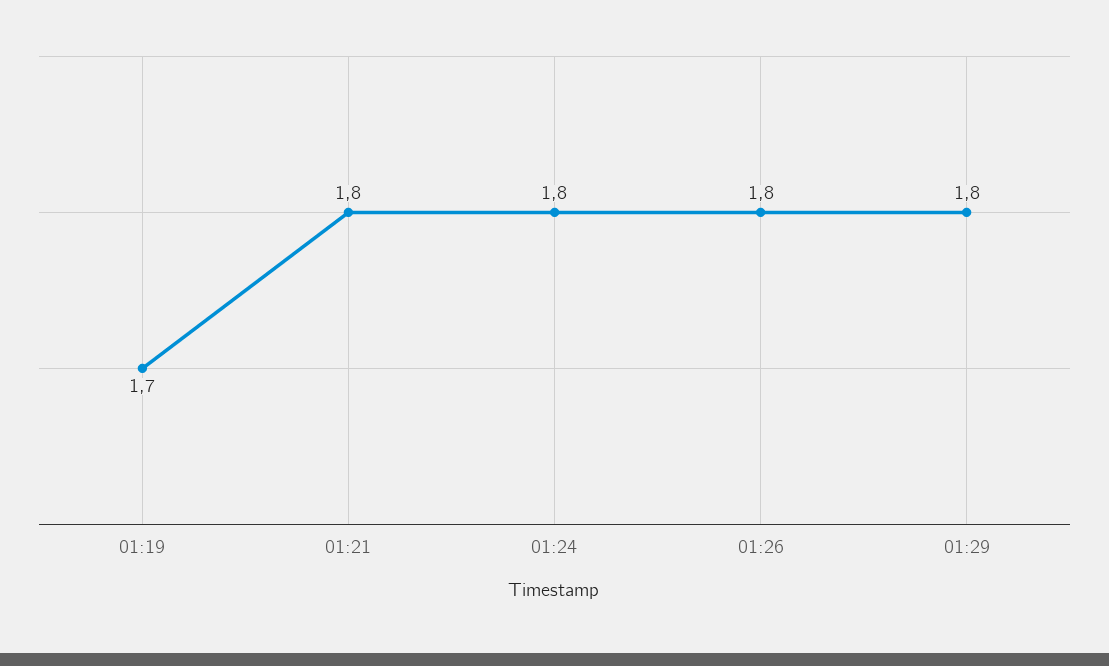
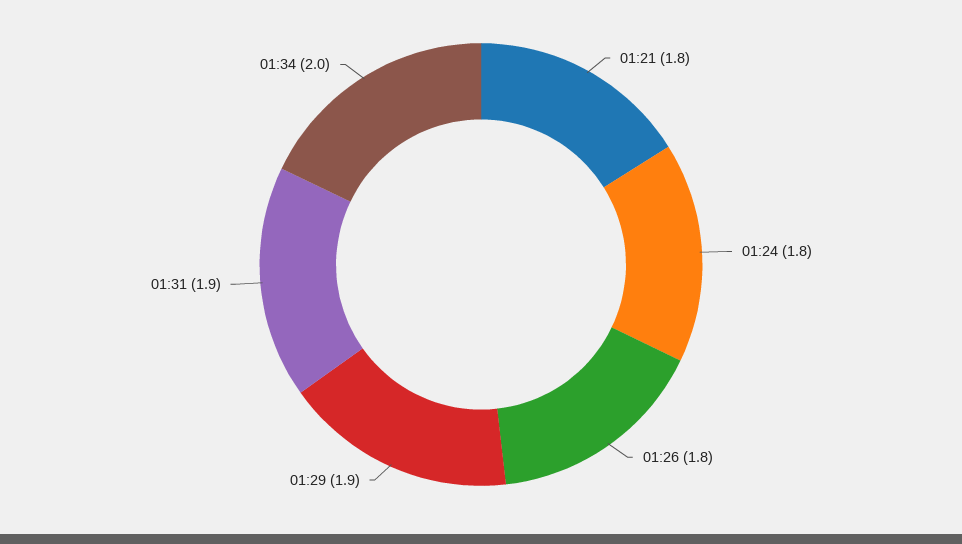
01:19: 1.7 -> none
01:29: 1.8 -> 1.9
01:31: none -> 1.9
01:34: none -> 2

